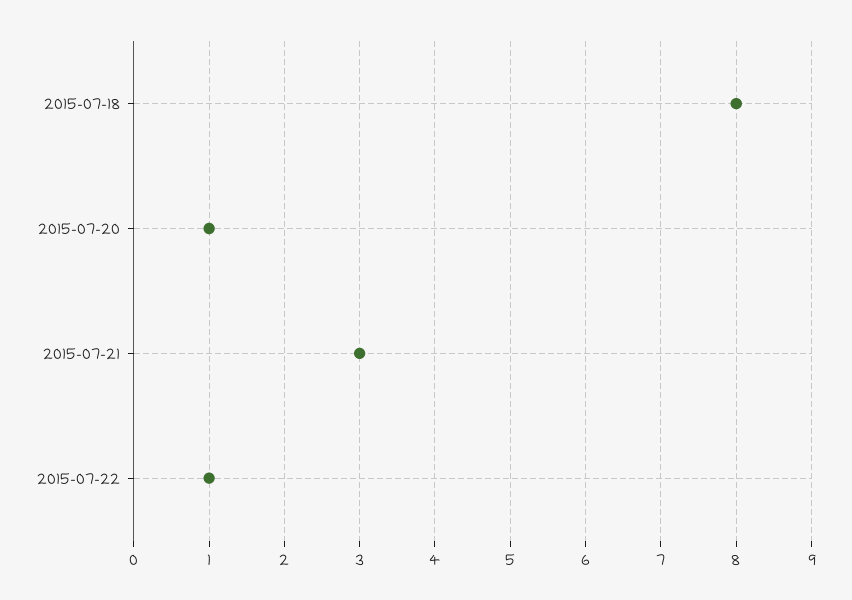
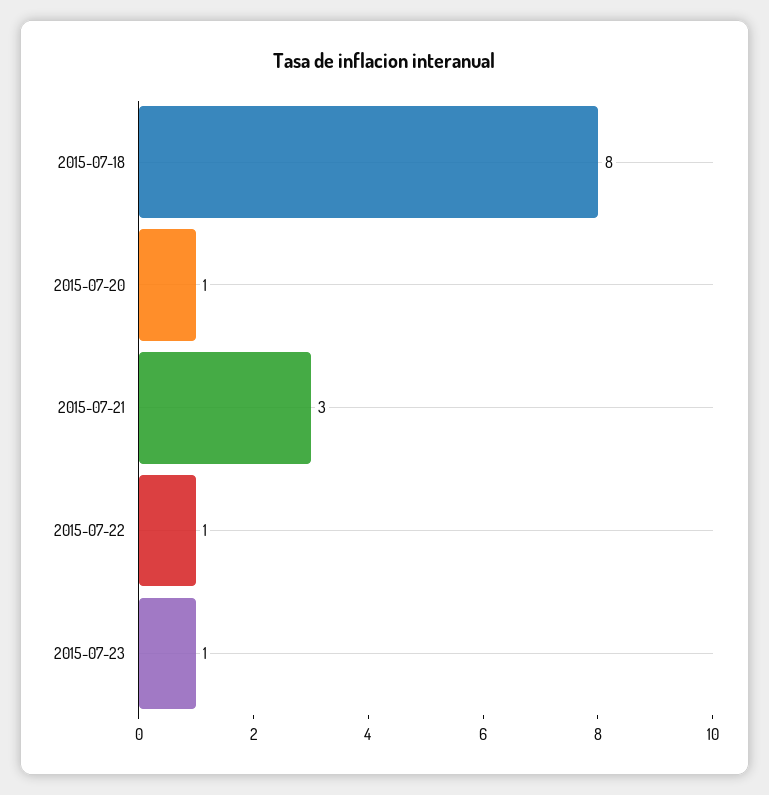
2015-07-23: none -> 1

